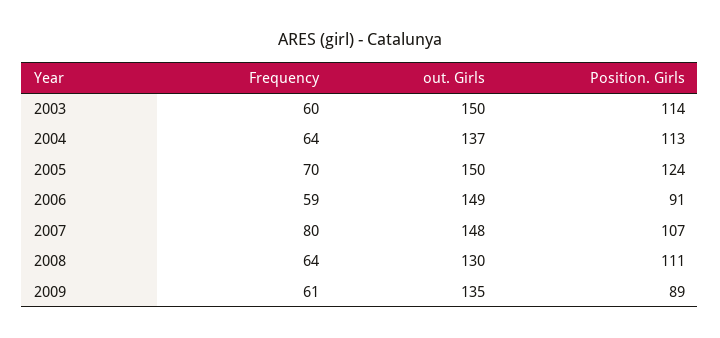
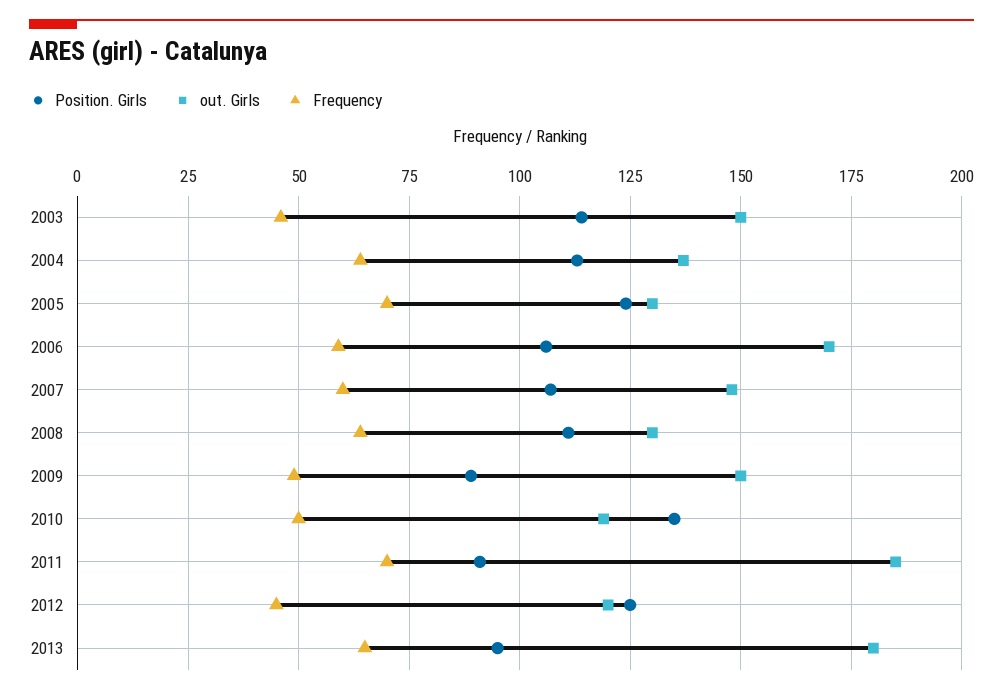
Frequency, 2003: 60 -> 45
out. Girls, 2005: 150 -> 130
out. Girls, 2006: 149 -> 170
Position. Girls, 2006: 91 -> 105
Frequency, 2007: 80 -> 60
Frequency, 2009: 61 -> 50
out. Girls, 2009: 135 -> 150
Position. Girls, 2010: none -> 135
out. Girls, 2010: none -> 120
Frequency, 2010: none -> 50
Position. Girls, 2011: none -> 90
out. Girls, 2011: none -> 185
Frequency, 2011: none -> 70
Position. Girls, 2012: none -> 125
out. Girls, 2012: none -> 120
Frequency, 2012: none -> 45
Position. Girls, 2013: none -> 95
out. Girls, 2013: none -> 180
Frequency, 2013: none -> 65

